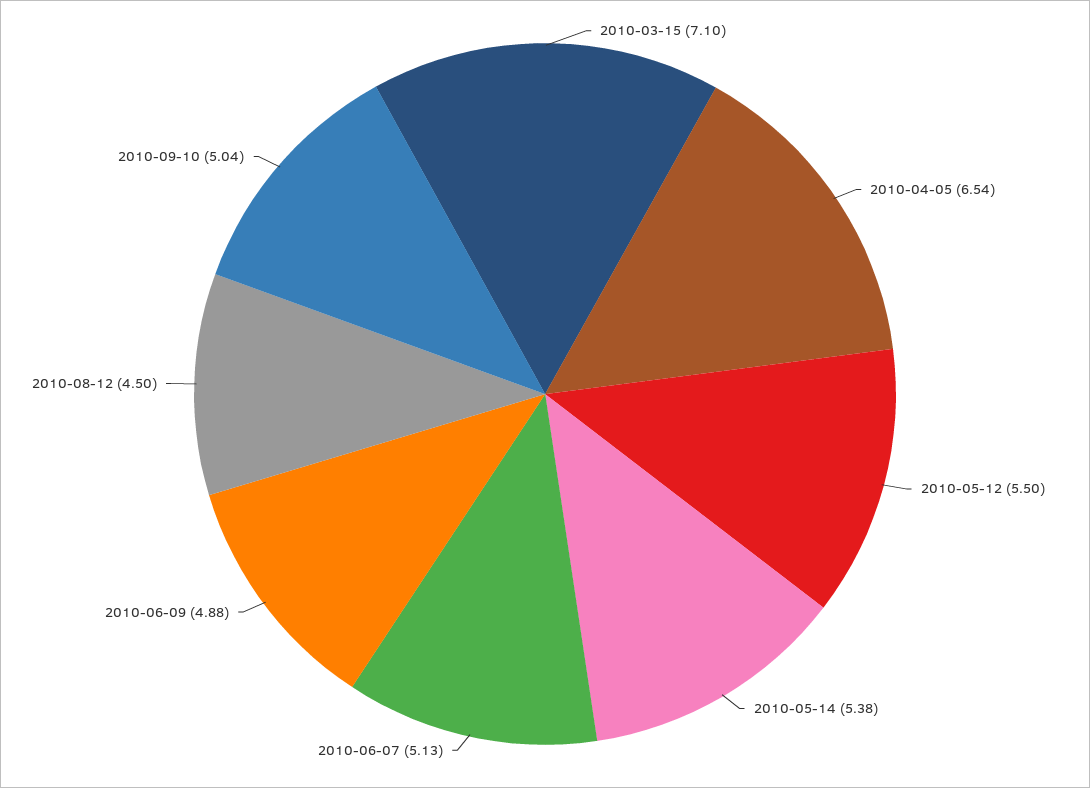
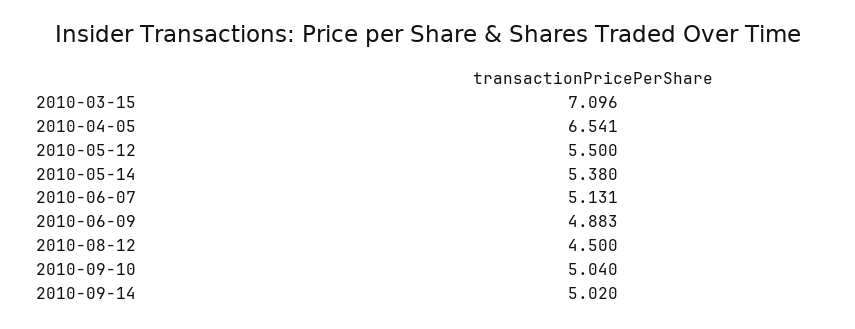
2010-09-14: none -> 5.02

